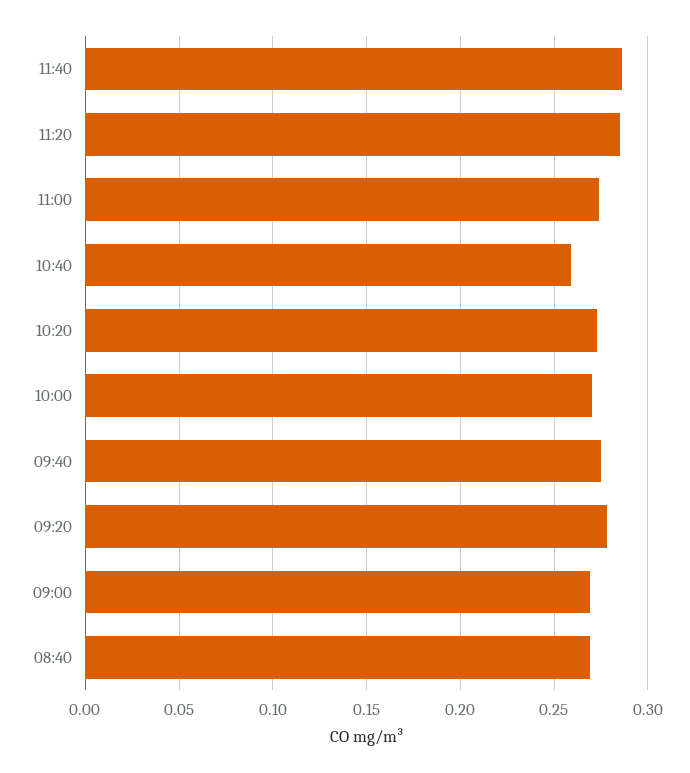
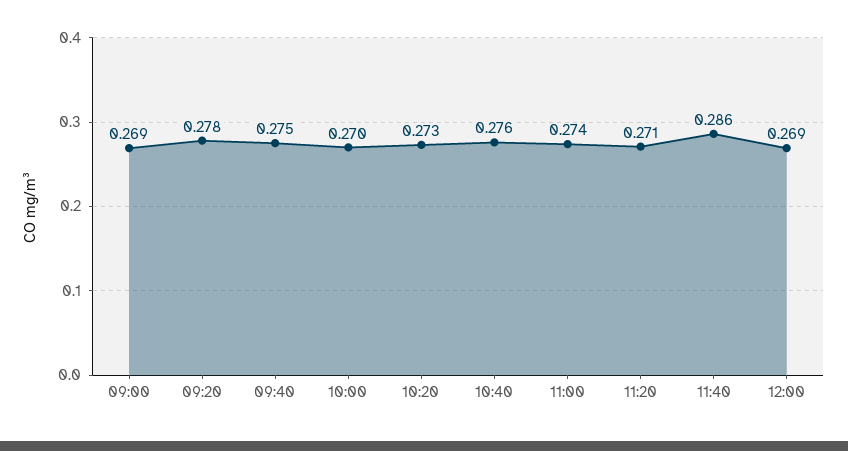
11:20: 0.285 -> 0.271
10:40: 0.26 -> 0.276
08:40: 0.27 -> none
12:00: none -> 0.269

